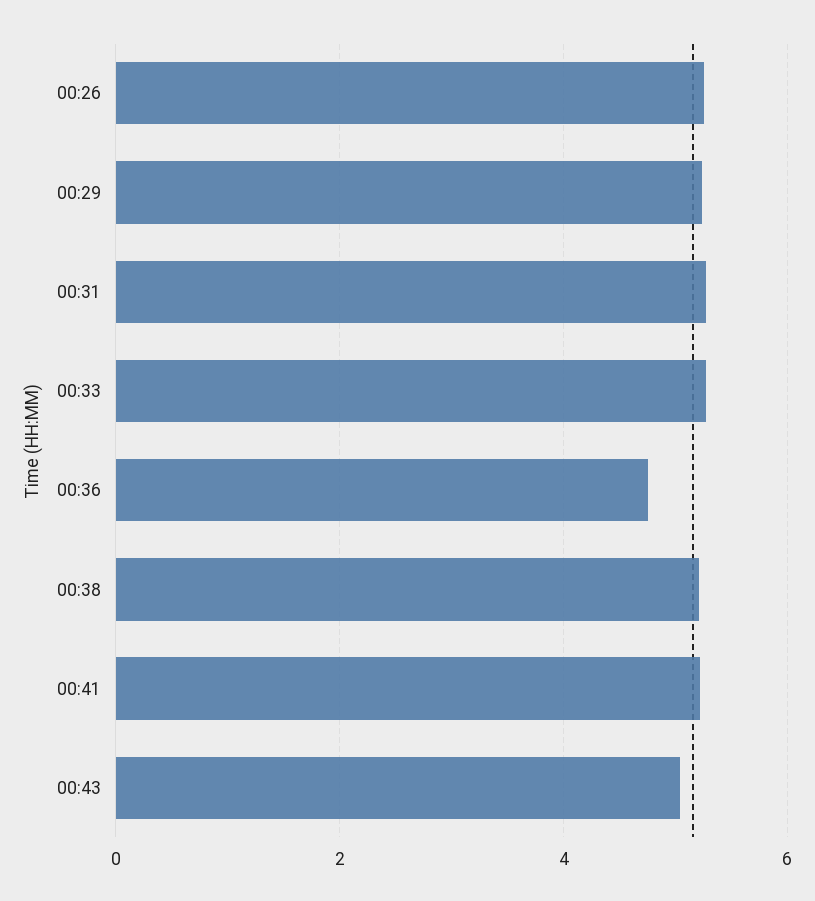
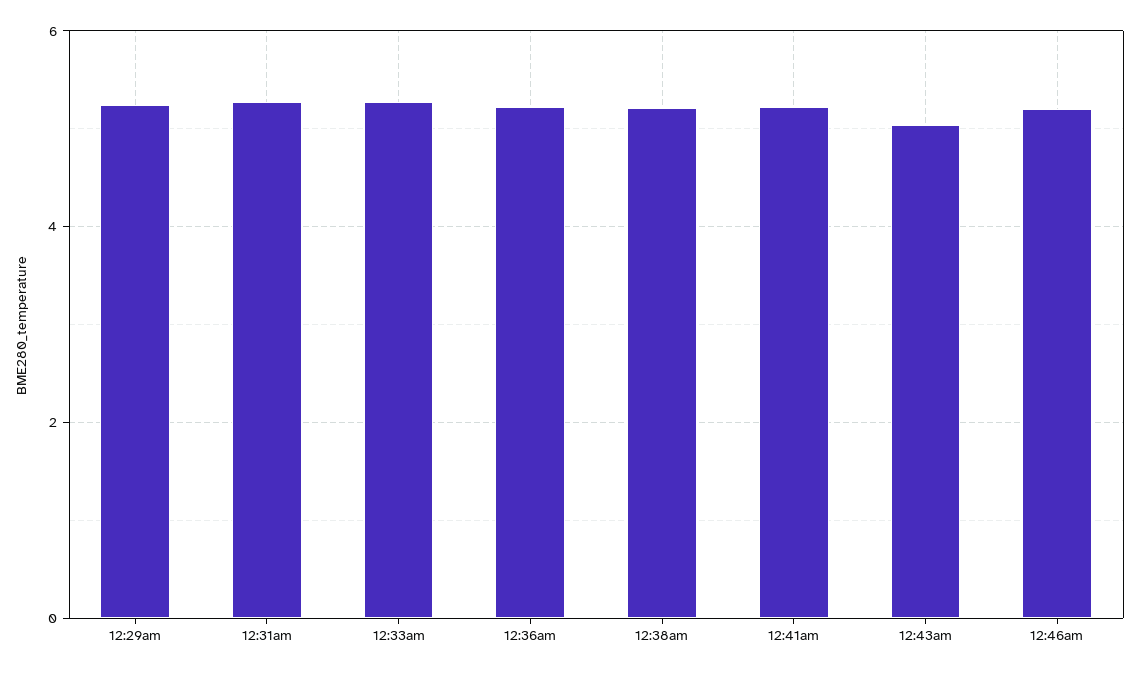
00:26: 5.2 -> none
00:36: 4.8 -> 5.2
12:46am: none -> 5.2

